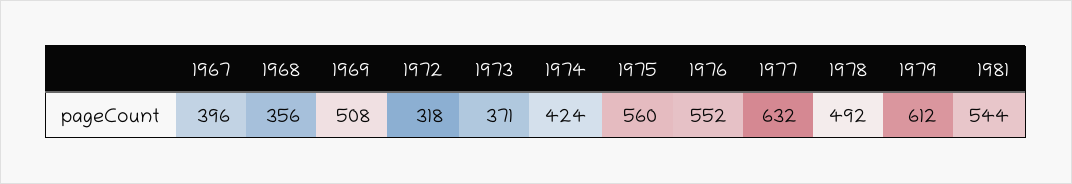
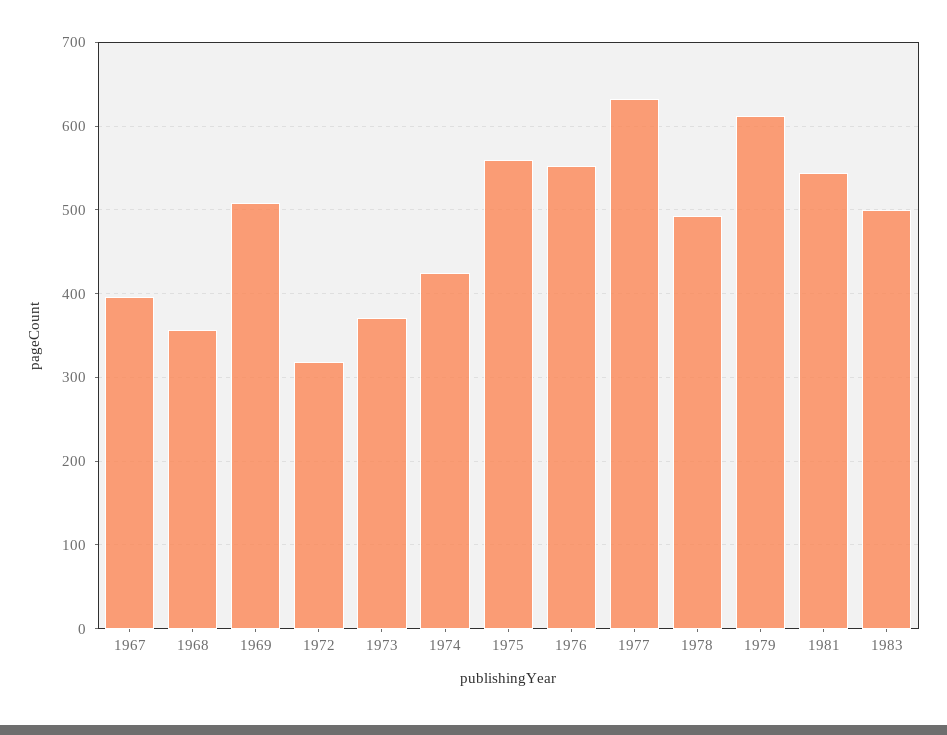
1983: none -> 500

